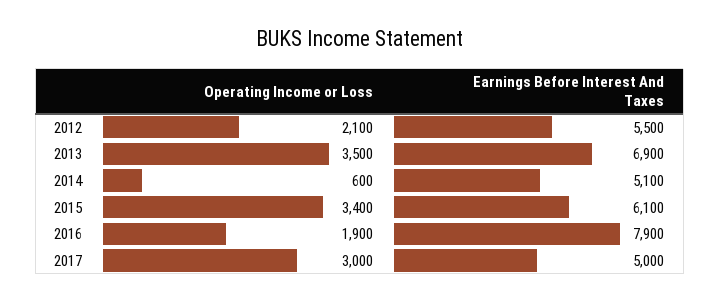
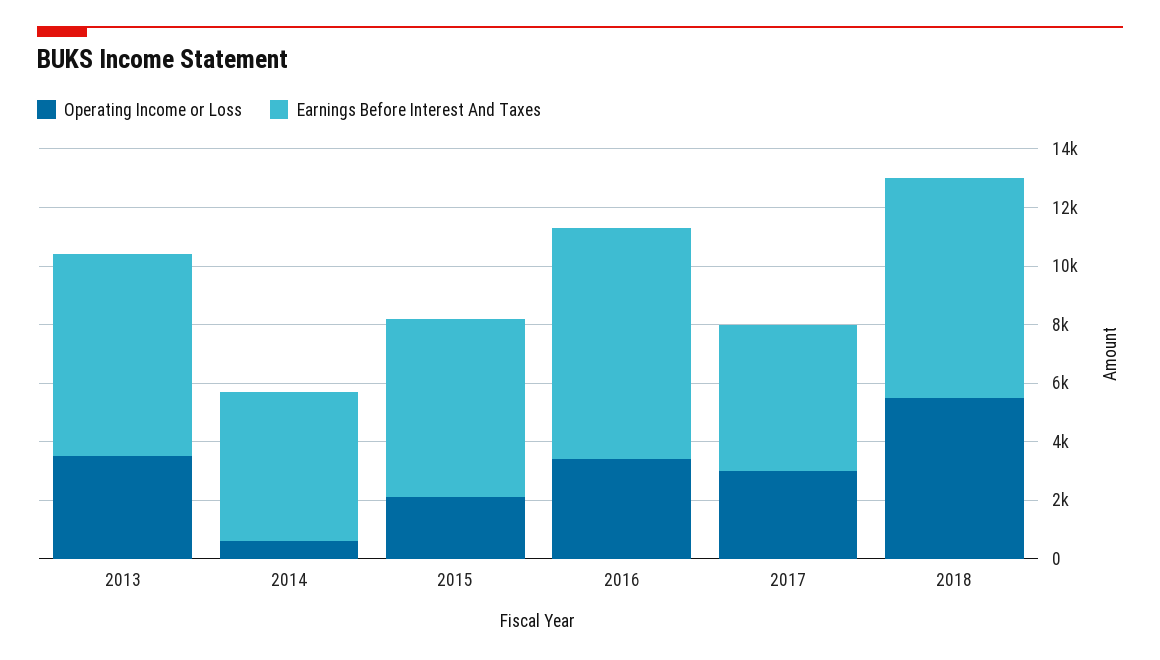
Operating Income or Loss, 2012: 2100 -> none
Earnings Before Interest And Taxes, 2012: 5500 -> none
Operating Income or Loss, 2015: 3400 -> 2000
Operating Income or Loss, 2016: 1900 -> 3500
Operating Income or Loss, 2018: none -> 5500
Earnings Before Interest And Taxes, 2018: none -> 7500

